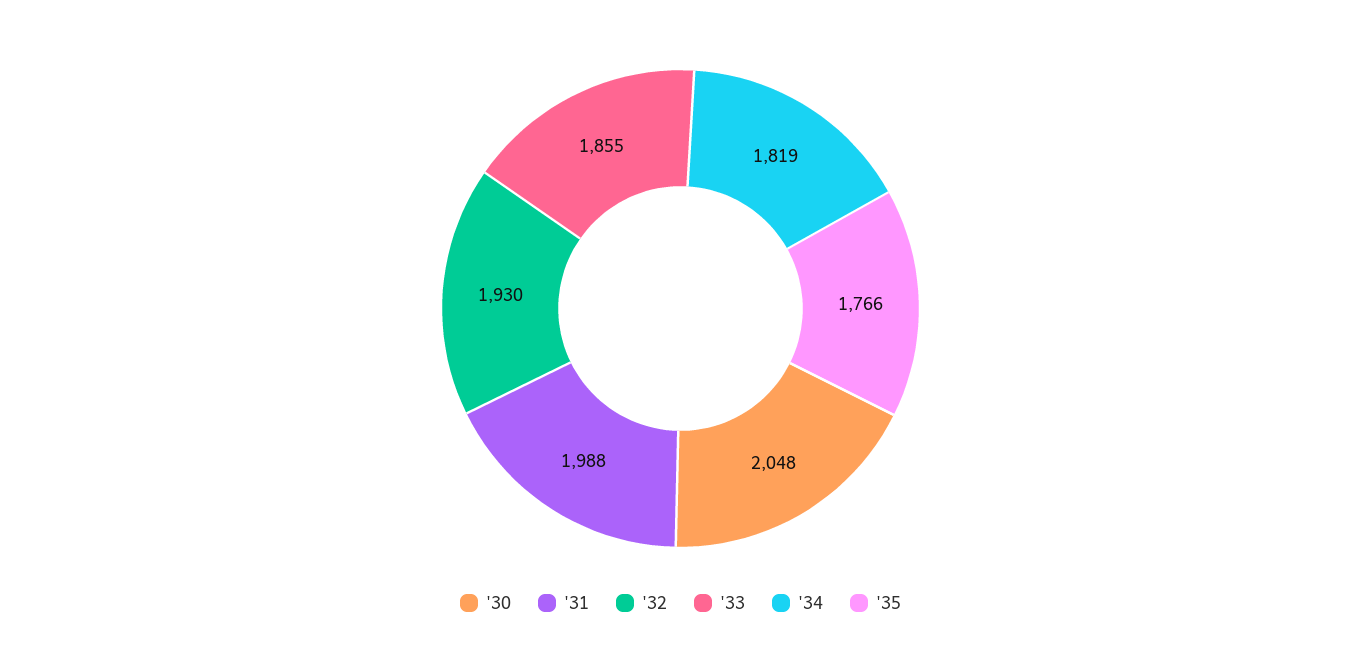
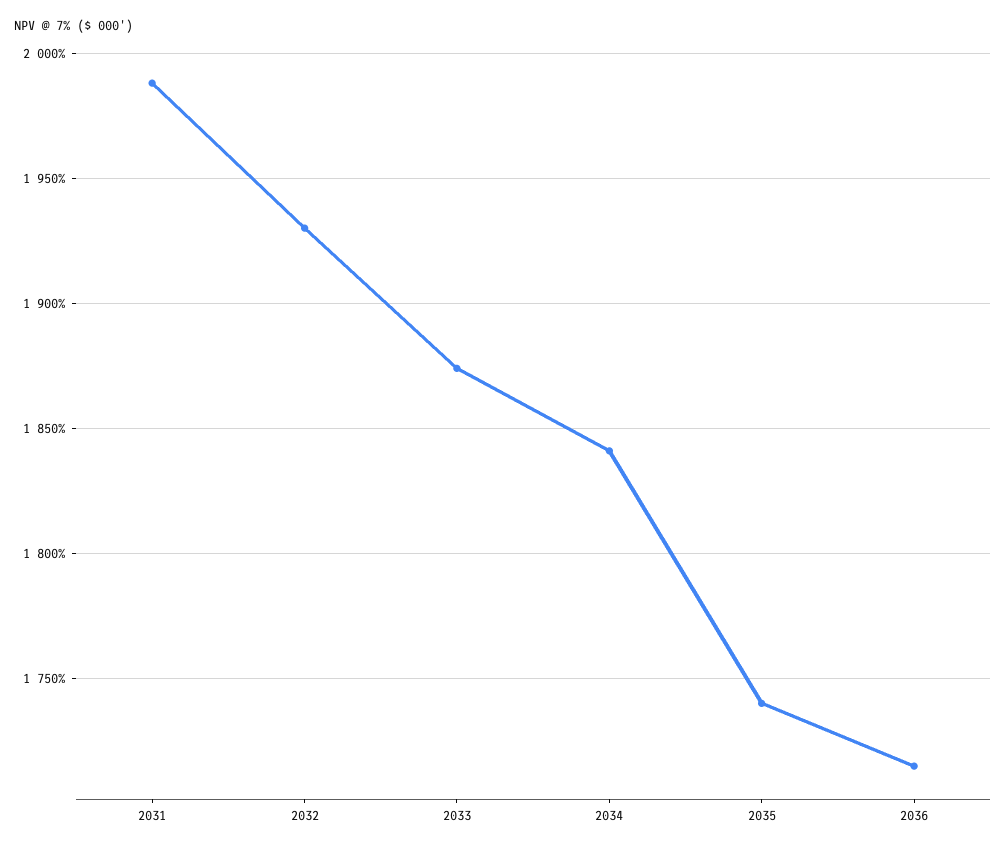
'30: 2048 -> none
'33: 1855 -> 1875
'34: 1819 -> 1840
'35: 1766 -> 1740
2036: none -> 1715

